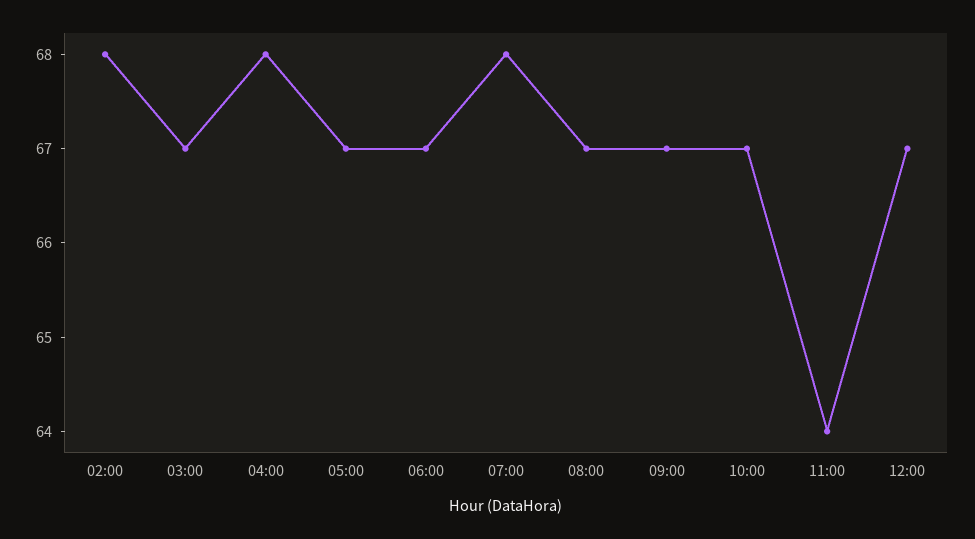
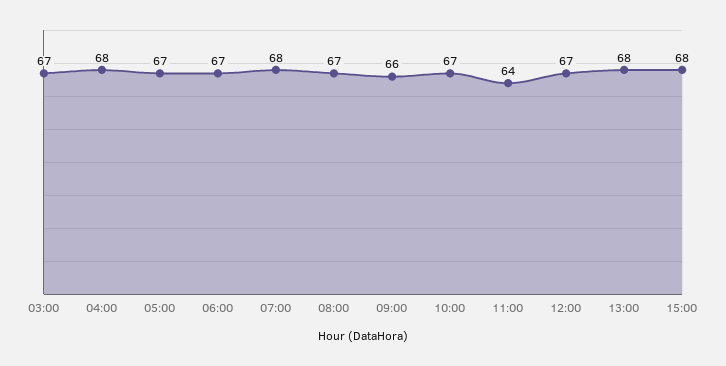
02:00: 68 -> none
09:00: 67 -> 66
13:00: none -> 68
15:00: none -> 68

